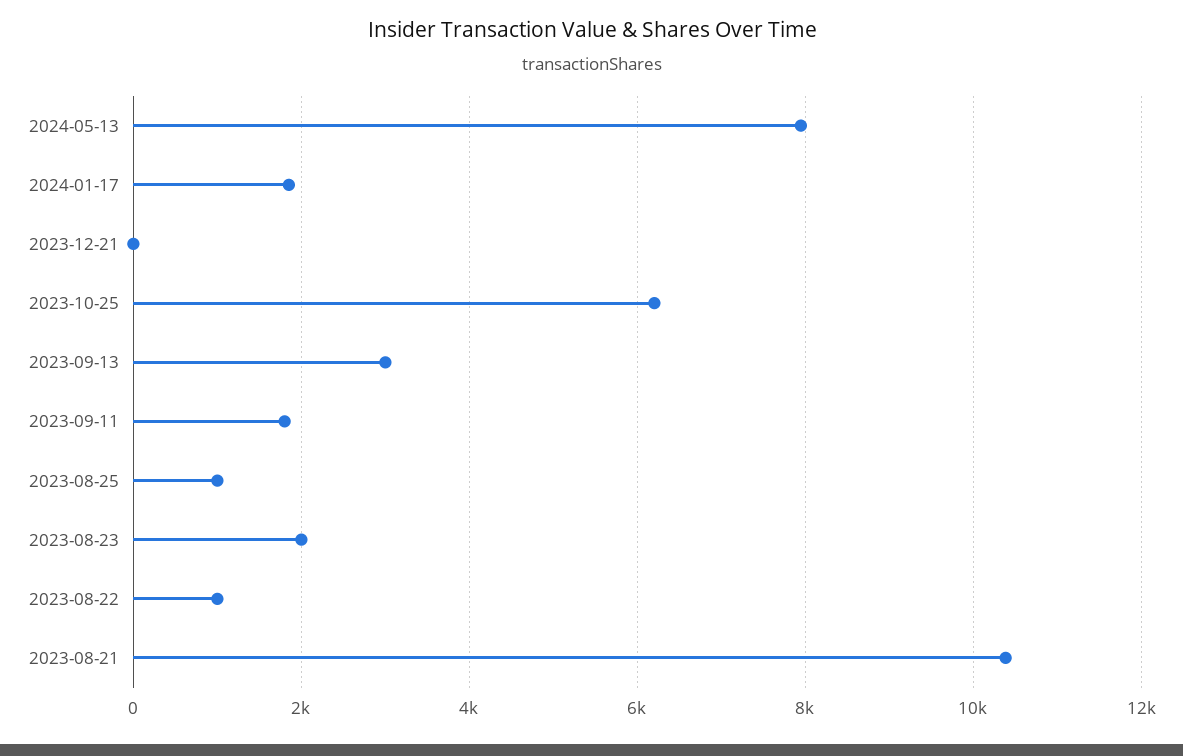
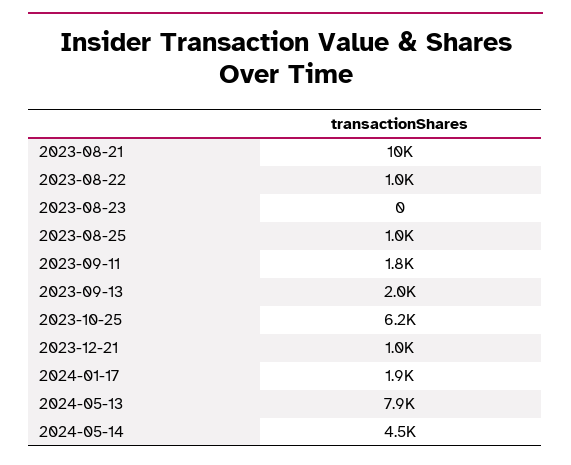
2023-12-21: 0 -> 1000
2023-09-13: 3000 -> 2000
2023-08-23: 2000 -> 0
2024-05-14: none -> 4500

